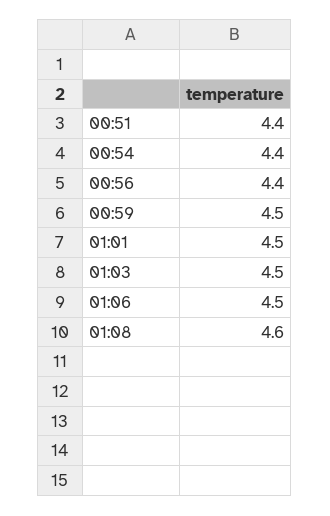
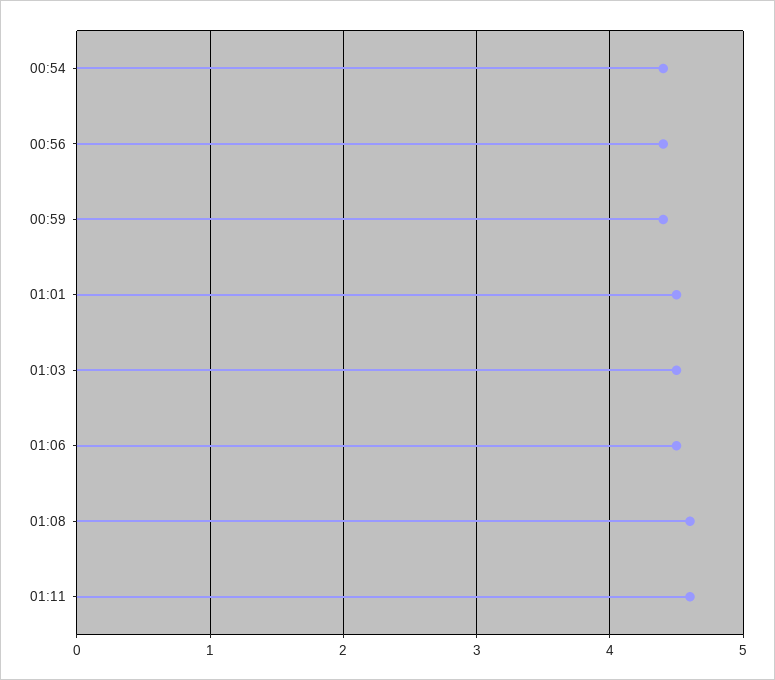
00:51: 4.4 -> none
00:59: 4.5 -> 4.4
01:11: none -> 4.6

